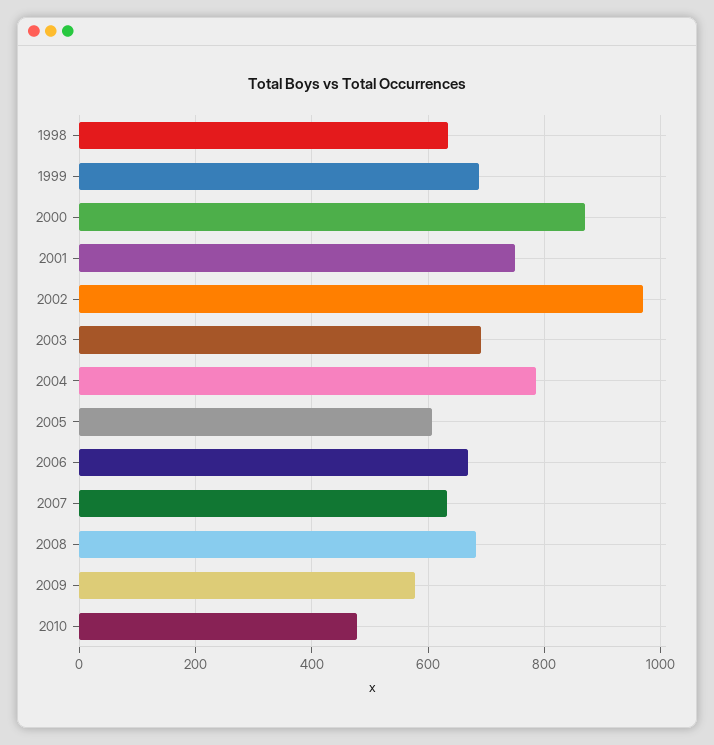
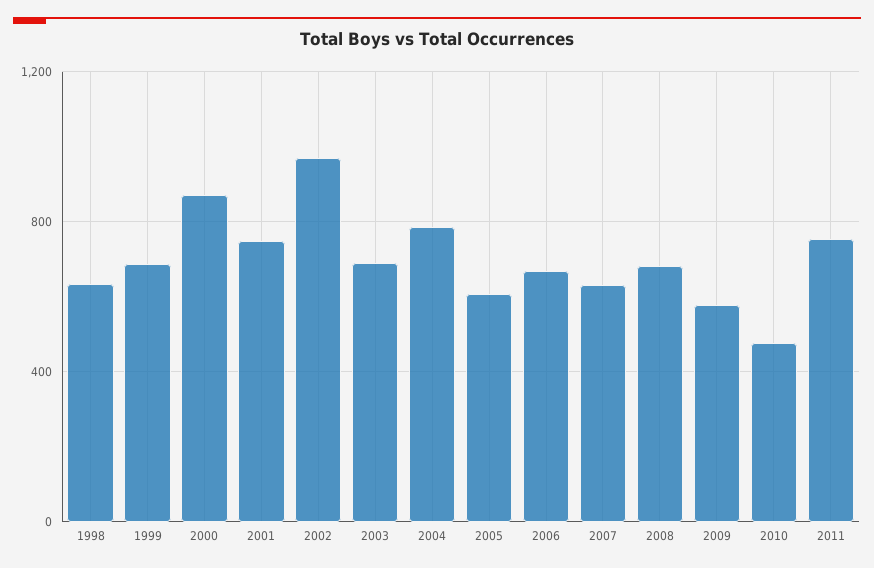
2011: none -> 750

